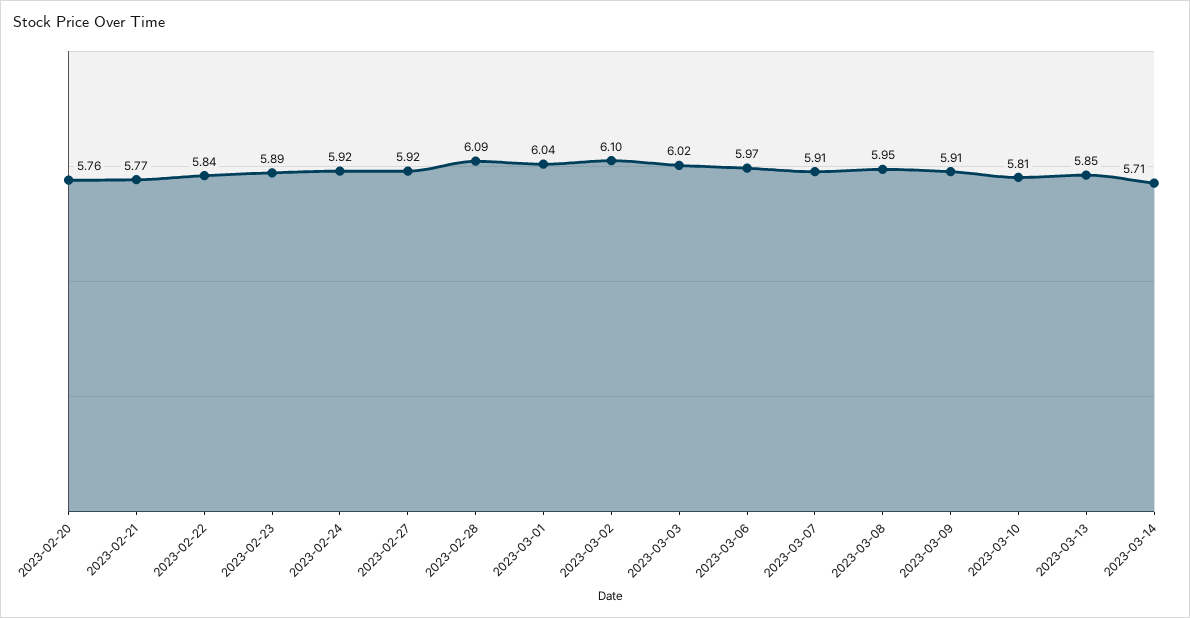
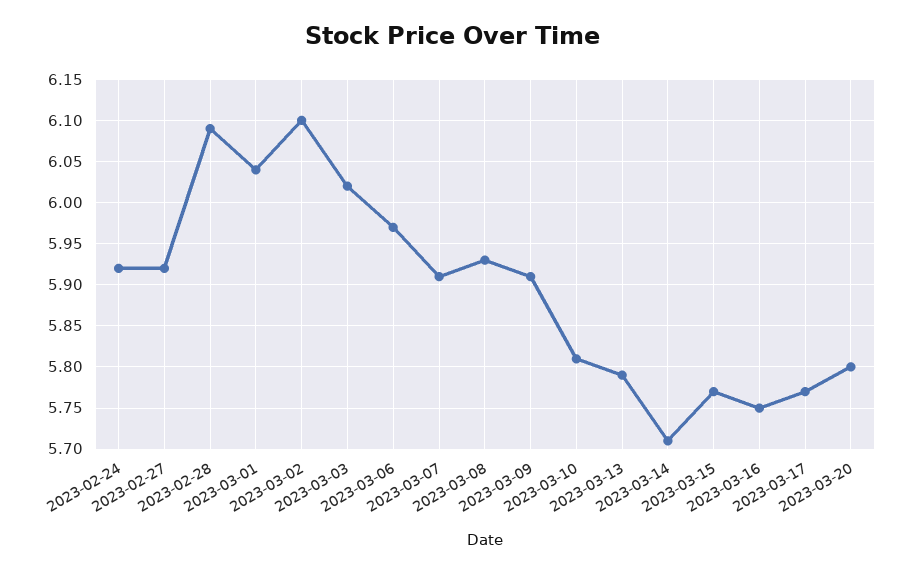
2023-02-20: 5.76 -> none
2023-02-21: 5.77 -> none
2023-02-22: 5.84 -> none
2023-02-23: 5.89 -> none
2023-03-08: 5.95 -> 5.93
2023-03-13: 5.85 -> 5.79
2023-03-15: none -> 5.77
2023-03-16: none -> 5.75
2023-03-17: none -> 5.77
2023-03-20: none -> 5.8

